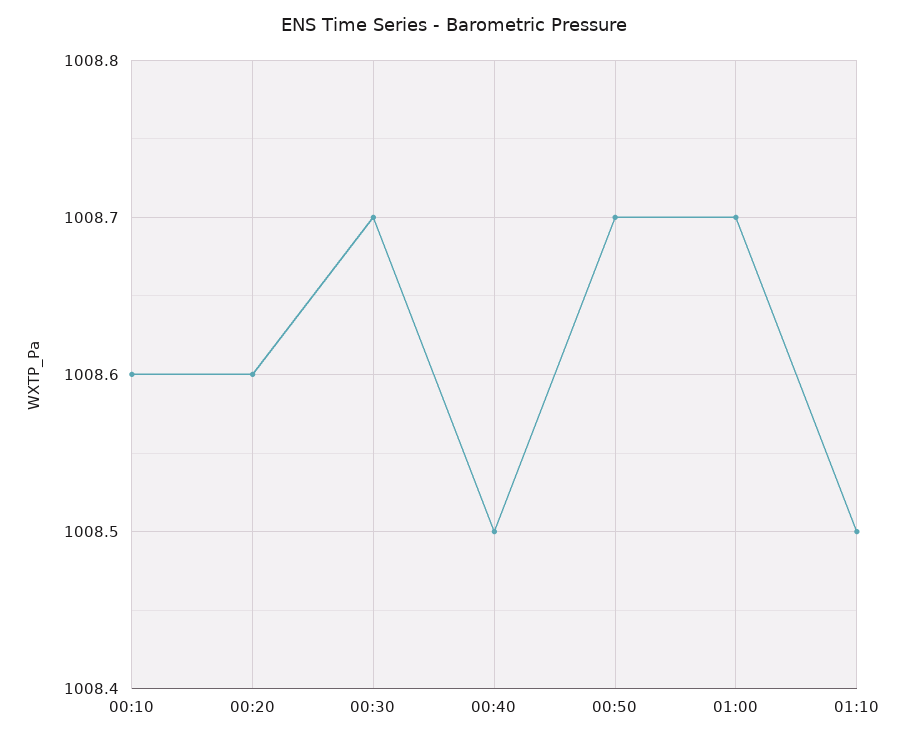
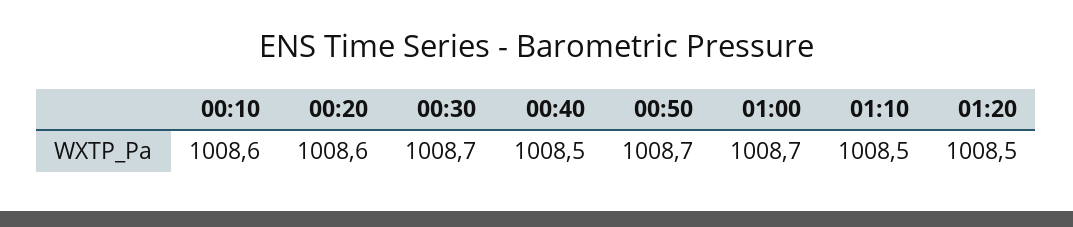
01:20: none -> 1008.5

